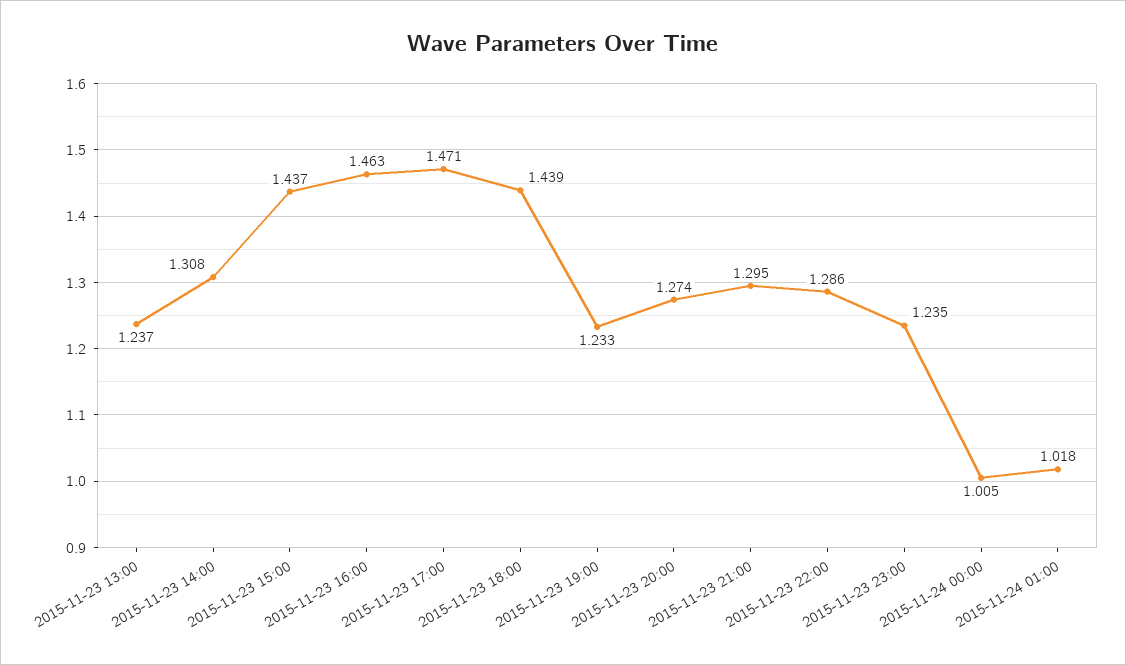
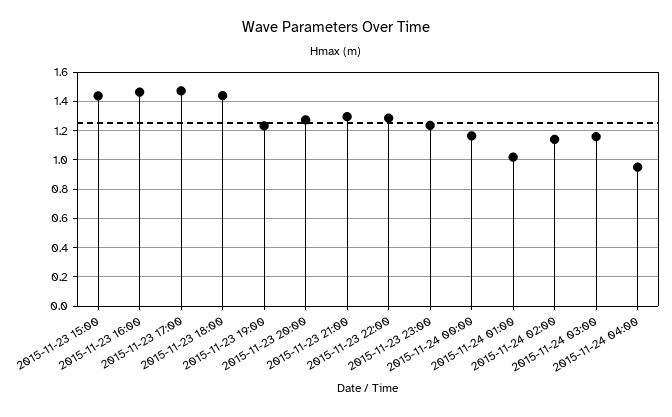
2015-11-23 13:00: 1.237 -> none
2015-11-23 14:00: 1.308 -> none
2015-11-24 00:00: 1.005 -> 1.15
2015-11-24 02:00: none -> 1.15
2015-11-24 03:00: none -> 1.15
2015-11-24 04:00: none -> 0.95

